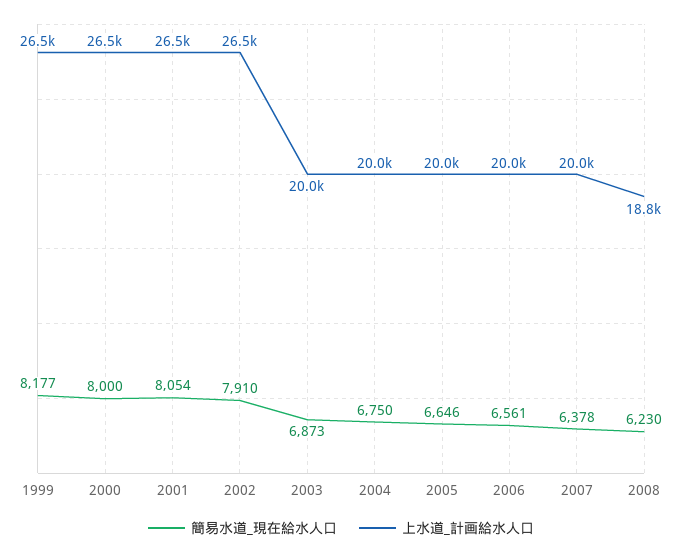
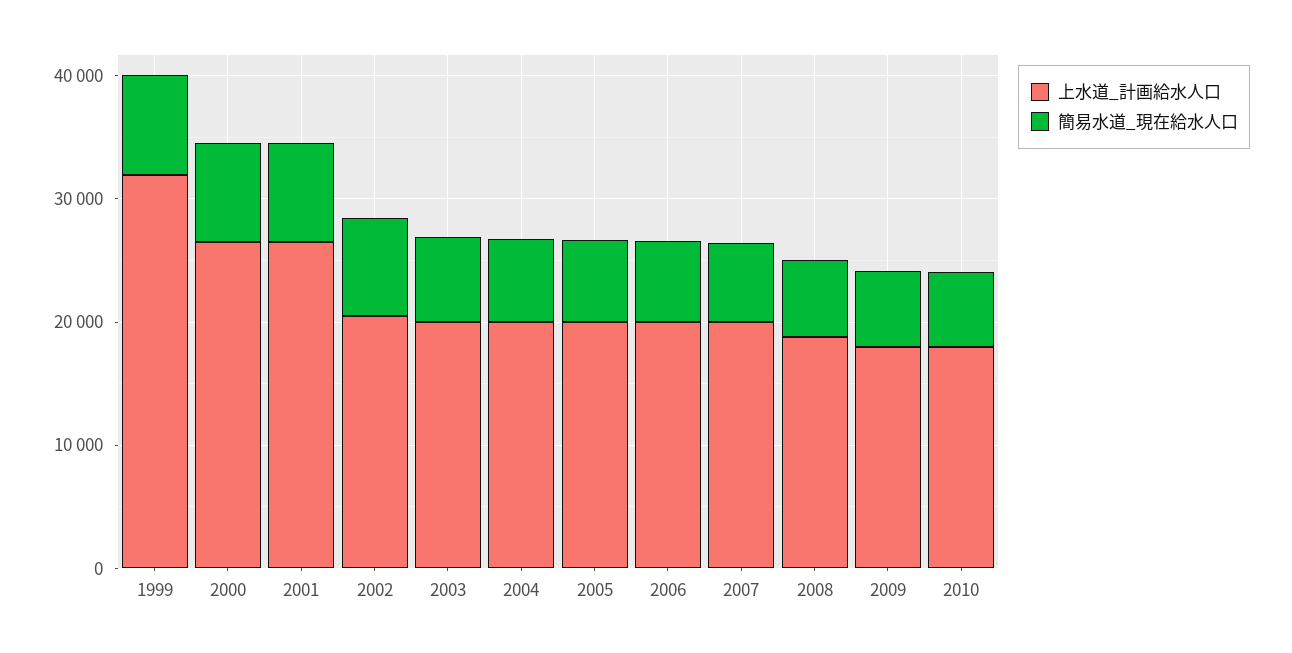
上水道_計画給水人口, 1999: 26500 -> 32000
上水道_計画給水人口, 2002: 26500 -> 20000
上水道_計画給水人口, 2009: none -> 18000
簡易水道_現在給水人口, 2009: none -> 6000
上水道_計画給水人口, 2010: none -> 18000
簡易水道_現在給水人口, 2010: none -> 6000

